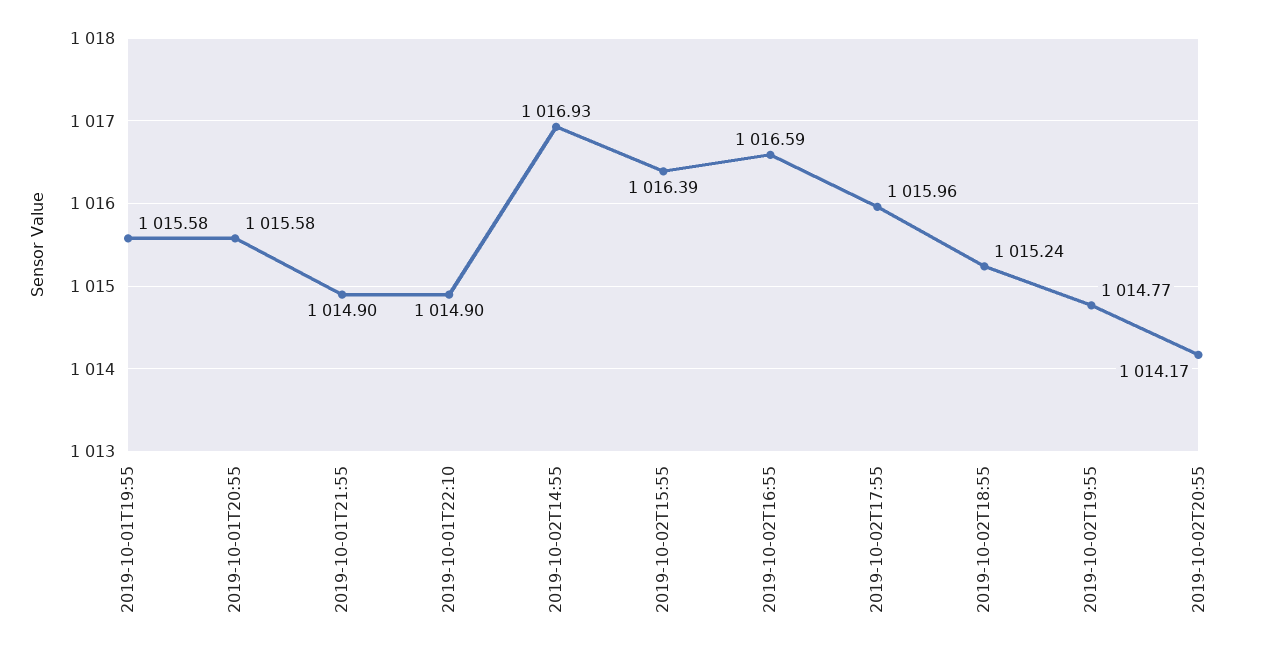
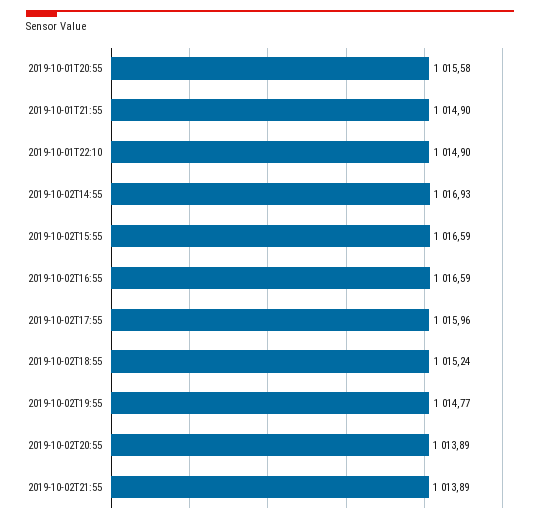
2019-10-01T19:55: 1015.58 -> none
2019-10-02T15:55: 1016.39 -> 1016.59
2019-10-02T20:55: 1014.17 -> 1013.89
2019-10-02T21:55: none -> 1013.89

